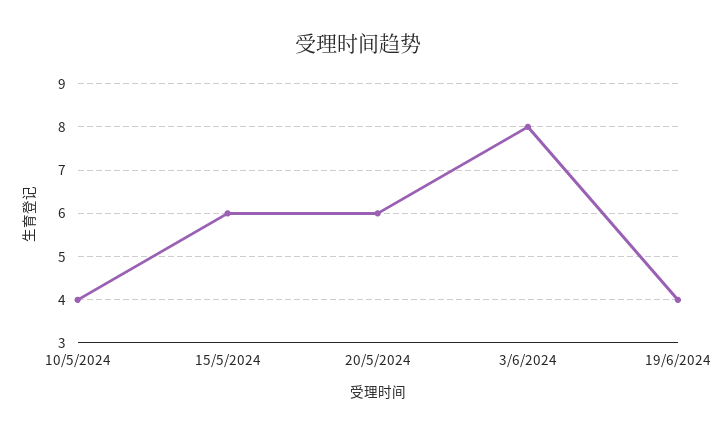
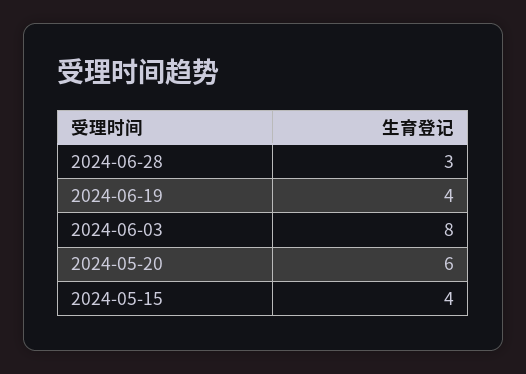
10/5/2024: 4 -> none
15/5/2024: 6 -> 4
2024-06-28: none -> 3

